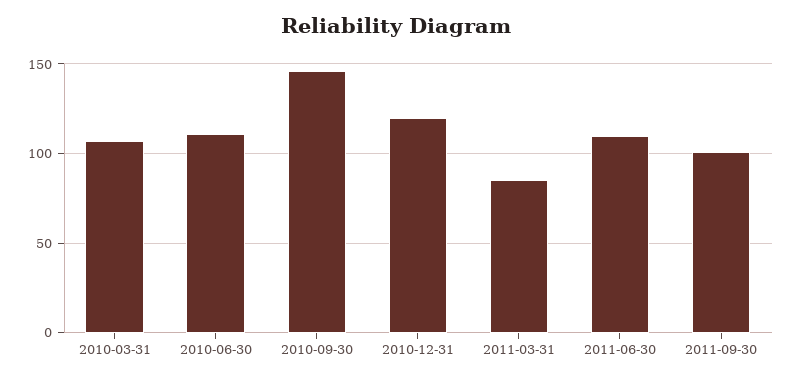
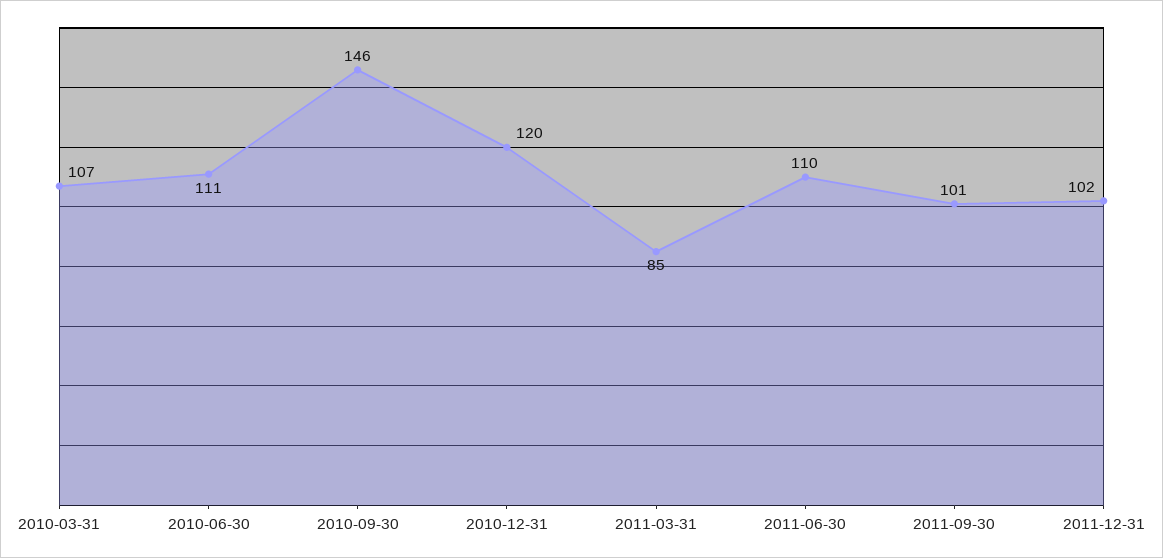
2011-12-31: none -> 102

